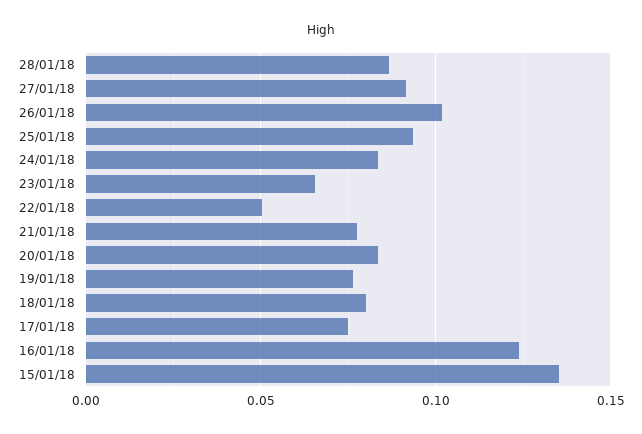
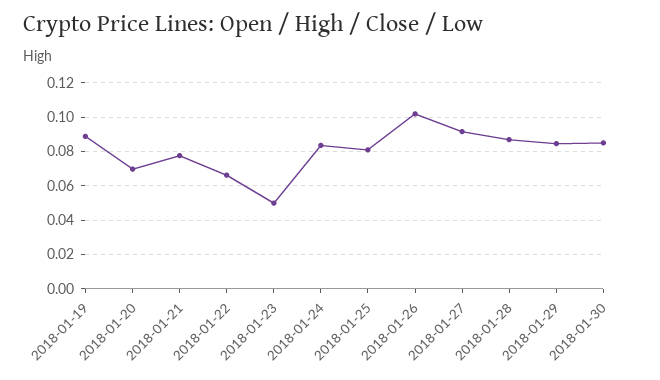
25/01/18: 0.095 -> 0.08
23/01/18: 0.065 -> 0.05
22/01/18: 0.05 -> 0.065
20/01/18: 0.085 -> 0.07
19/01/18: 0.075 -> 0.09
18/01/18: 0.08 -> none
17/01/18: 0.075 -> none
16/01/18: 0.125 -> none
15/01/18: 0.135 -> none
2018-01-29: none -> 0.085
2018-01-30: none -> 0.085

